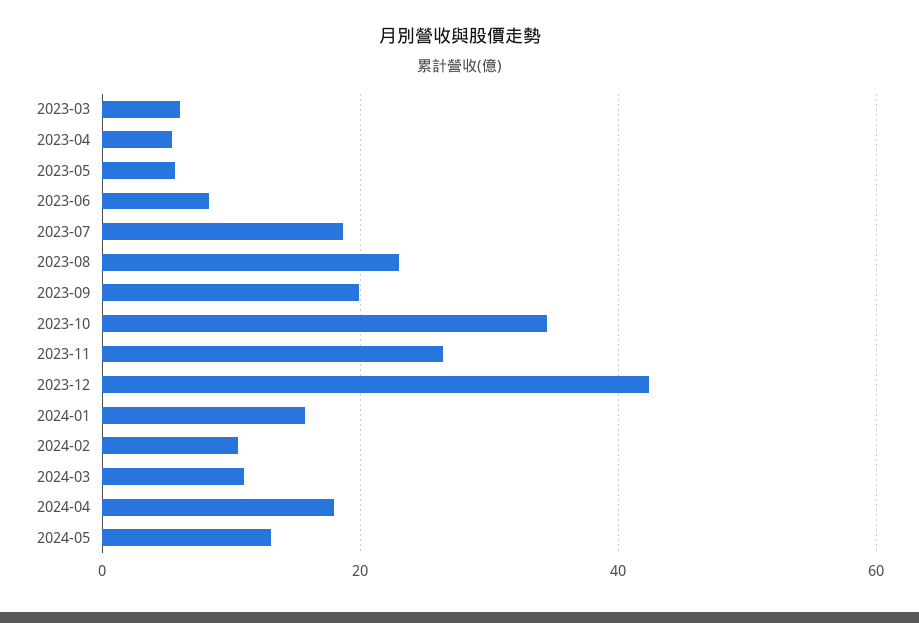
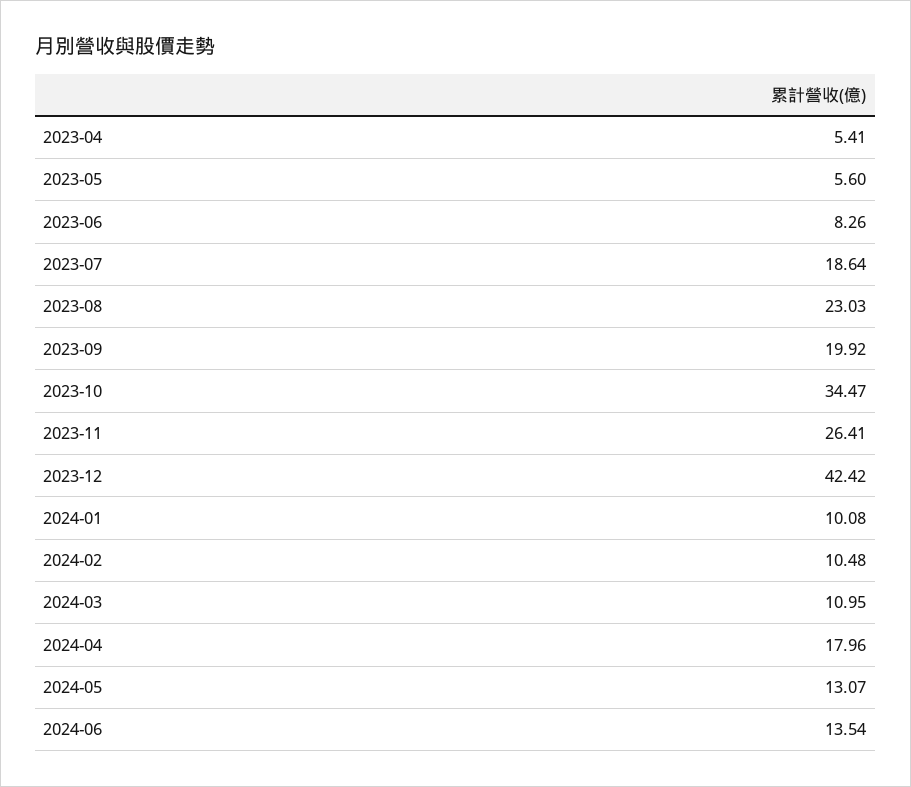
2023-03: 6 -> none
2024-01: 16 -> 10.08
2024-06: none -> 13.54

